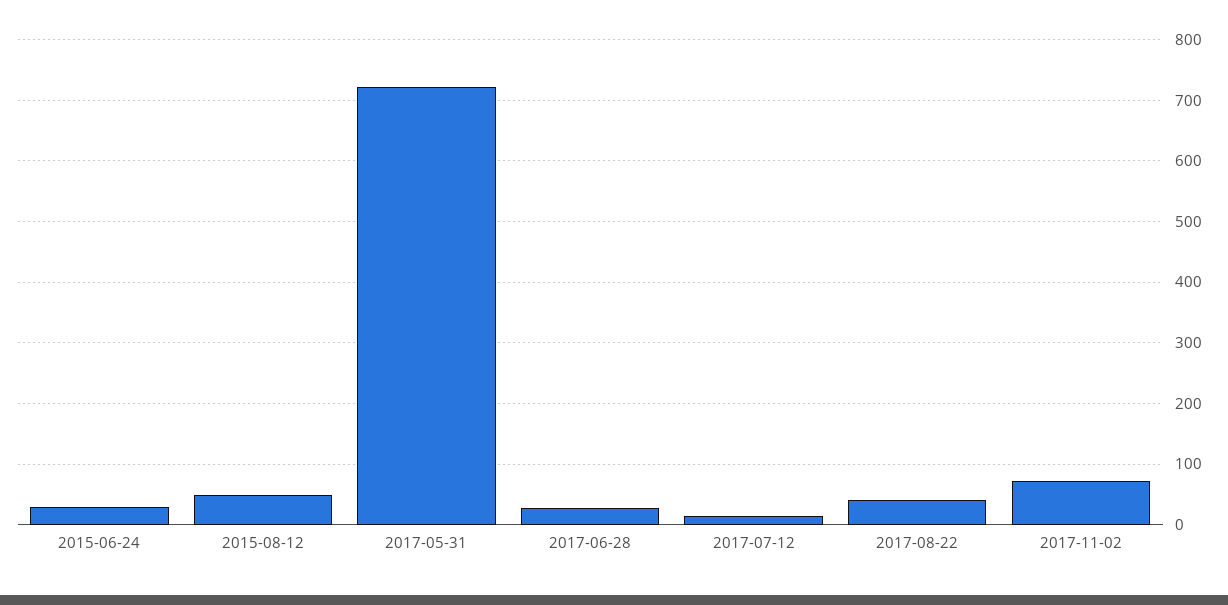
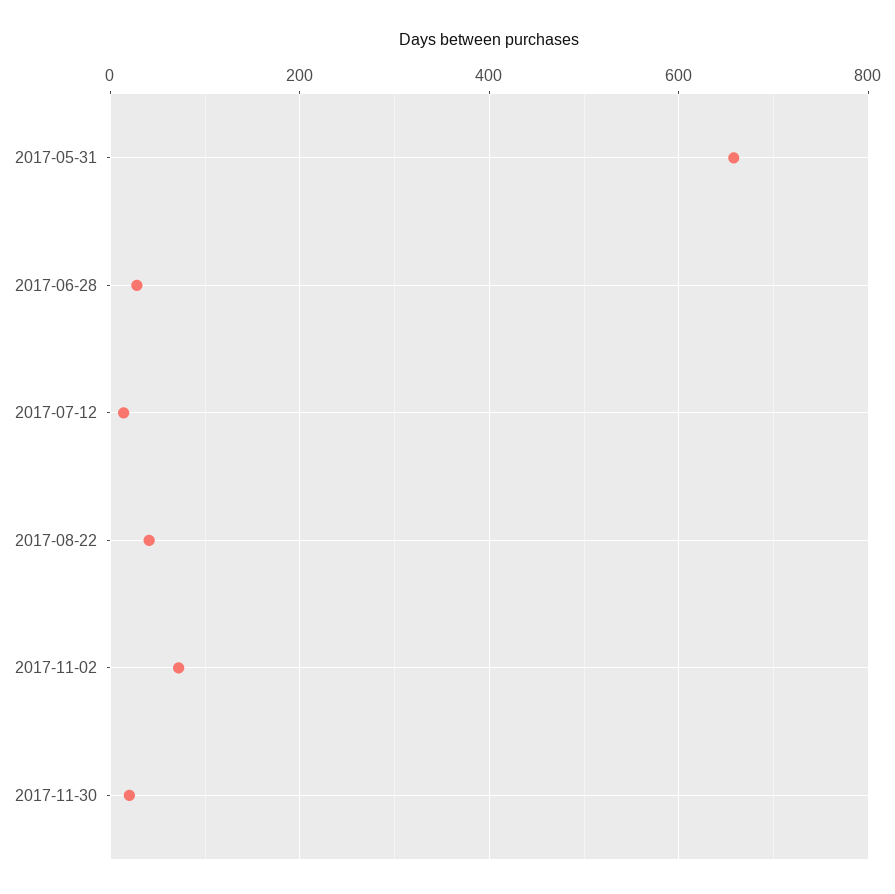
2015-06-24: 30 -> none
2015-08-12: 50 -> none
2017-05-31: 720 -> 660
2017-11-30: none -> 20

